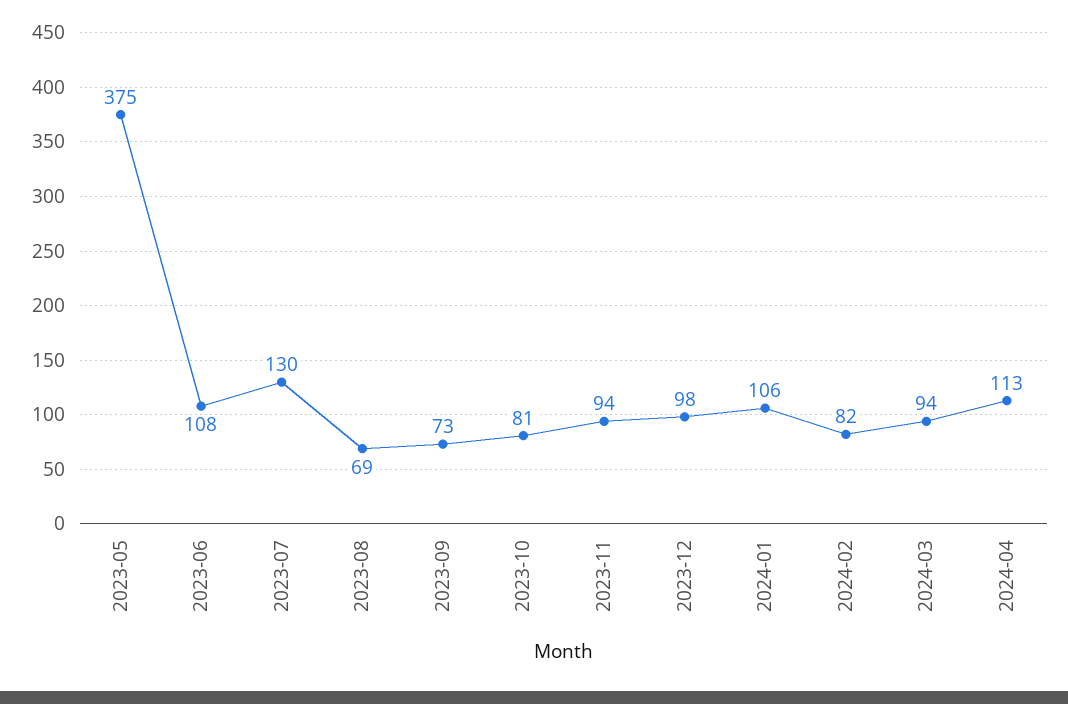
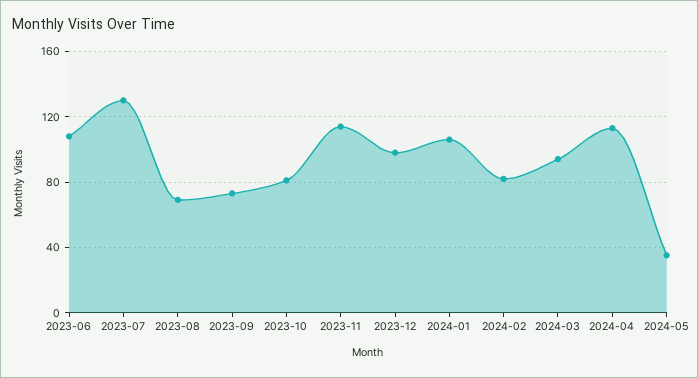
2023-05: 375 -> none
2023-11: 94 -> 115
2024-05: none -> 35

